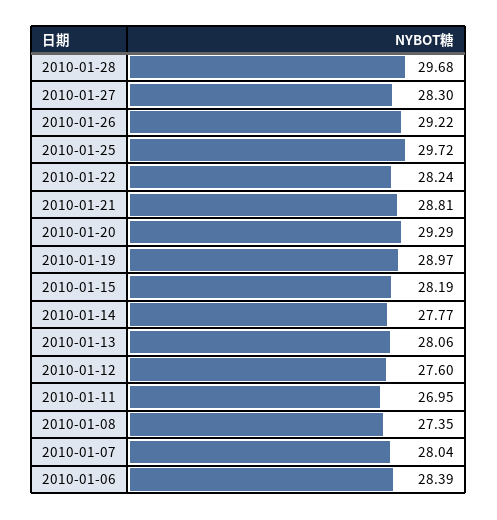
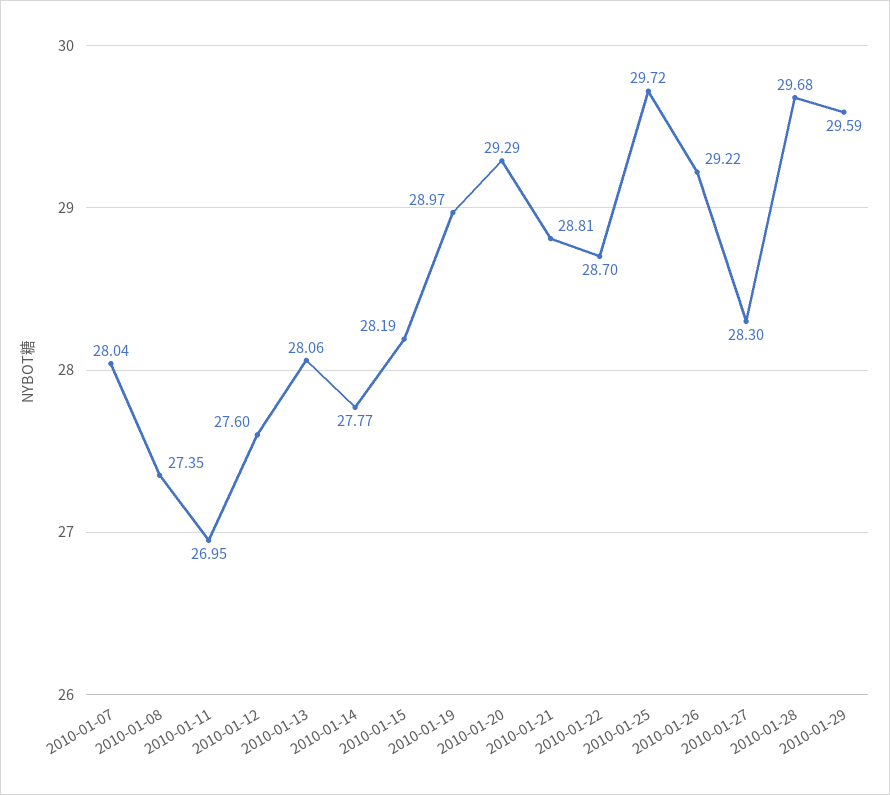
2010-01-22: 28.24 -> 28.7
2010-01-06: 28.39 -> none
2010-01-29: none -> 29.59

